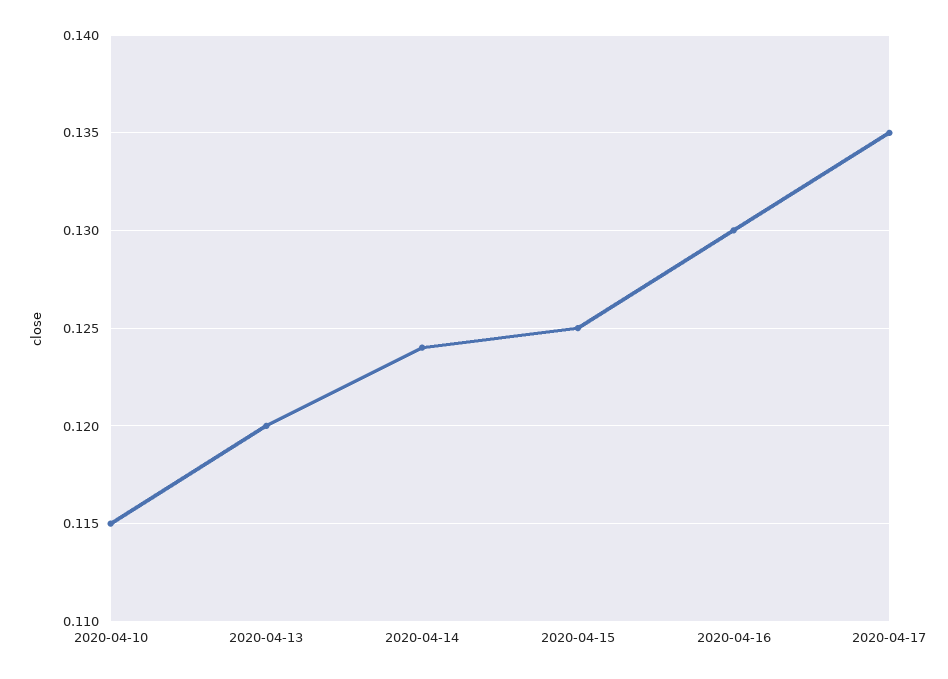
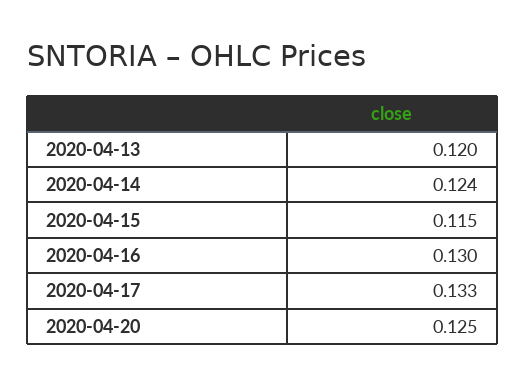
2020-04-10: 0.115 -> none
2020-04-15: 0.125 -> 0.115
2020-04-17: 0.135 -> 0.133
2020-04-20: none -> 0.125

